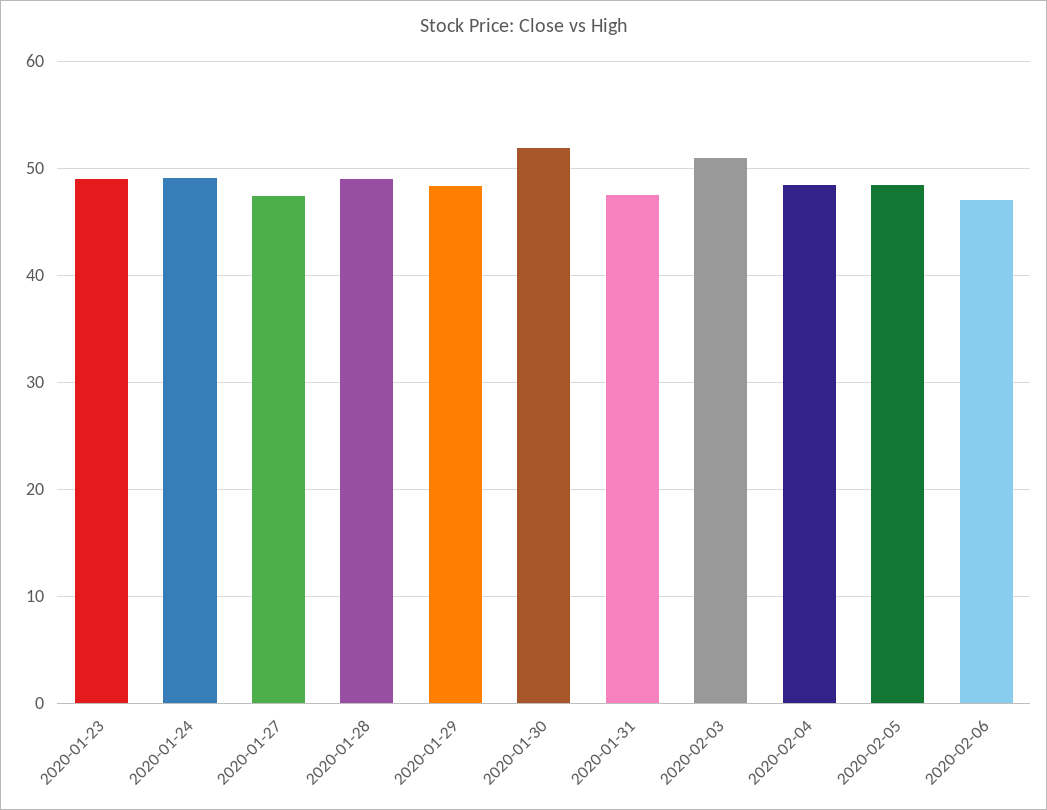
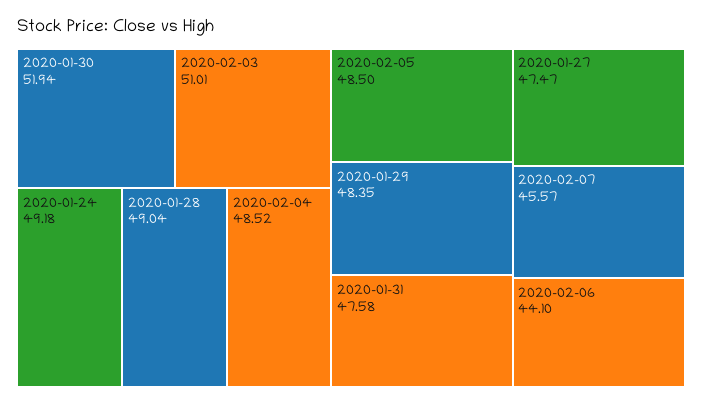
2020-01-23: 49 -> none
2020-02-06: 47 -> 44.1
2020-02-07: none -> 45.57

